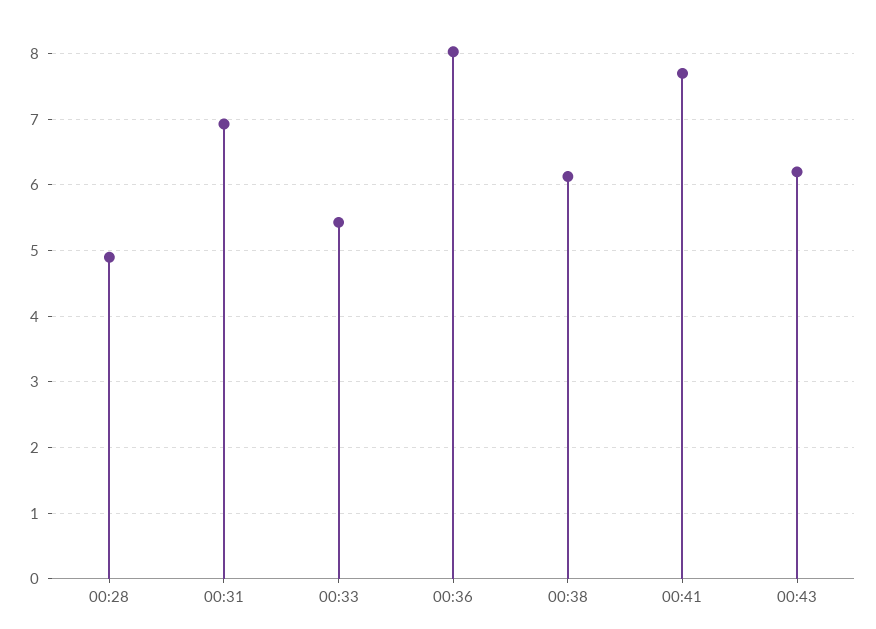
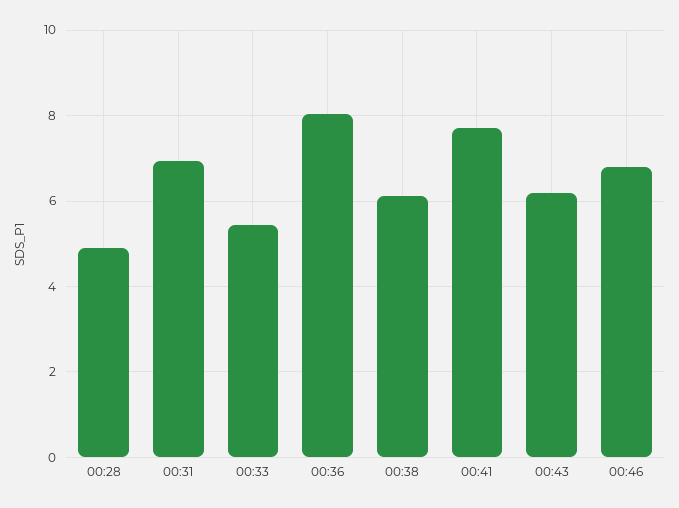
00:46: none -> 6.8

